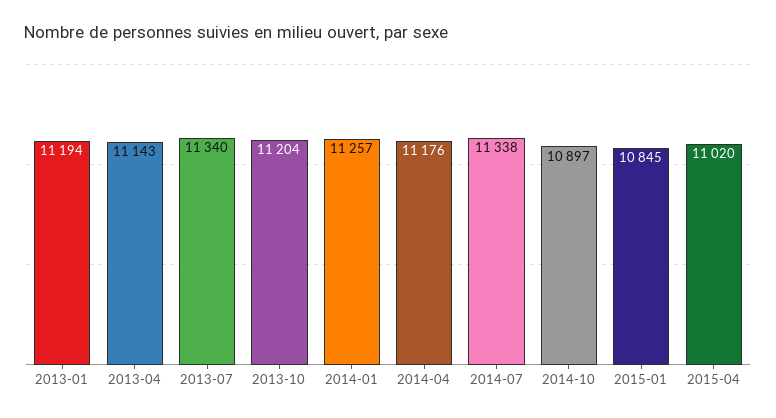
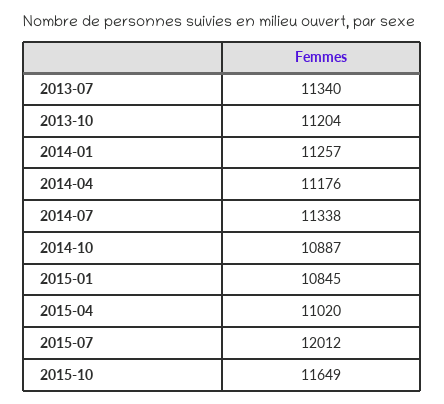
2013-01: 11194 -> none
2013-04: 11143 -> none
2014-10: 10897 -> 10887
2015-07: none -> 12012
2015-10: none -> 11649

